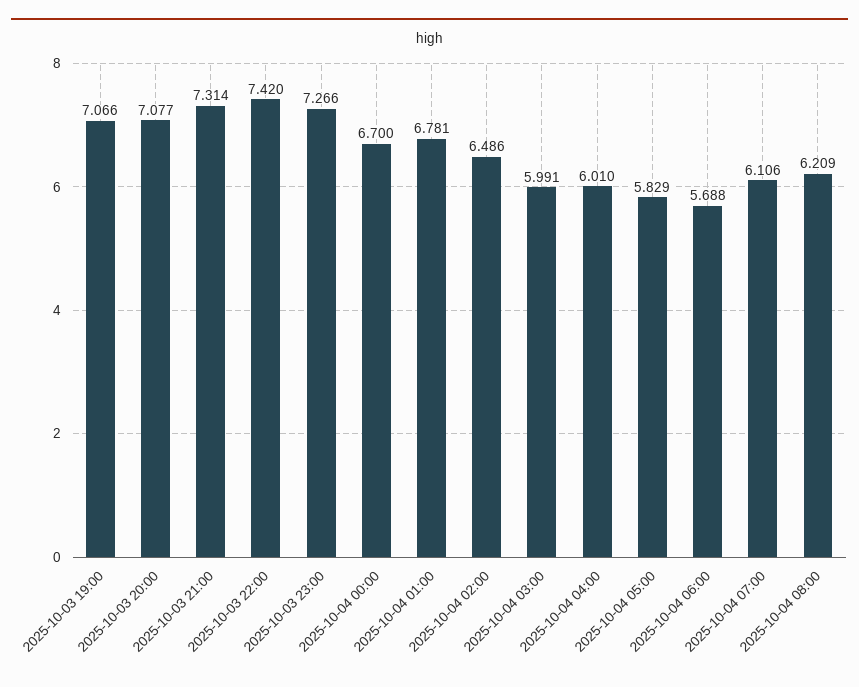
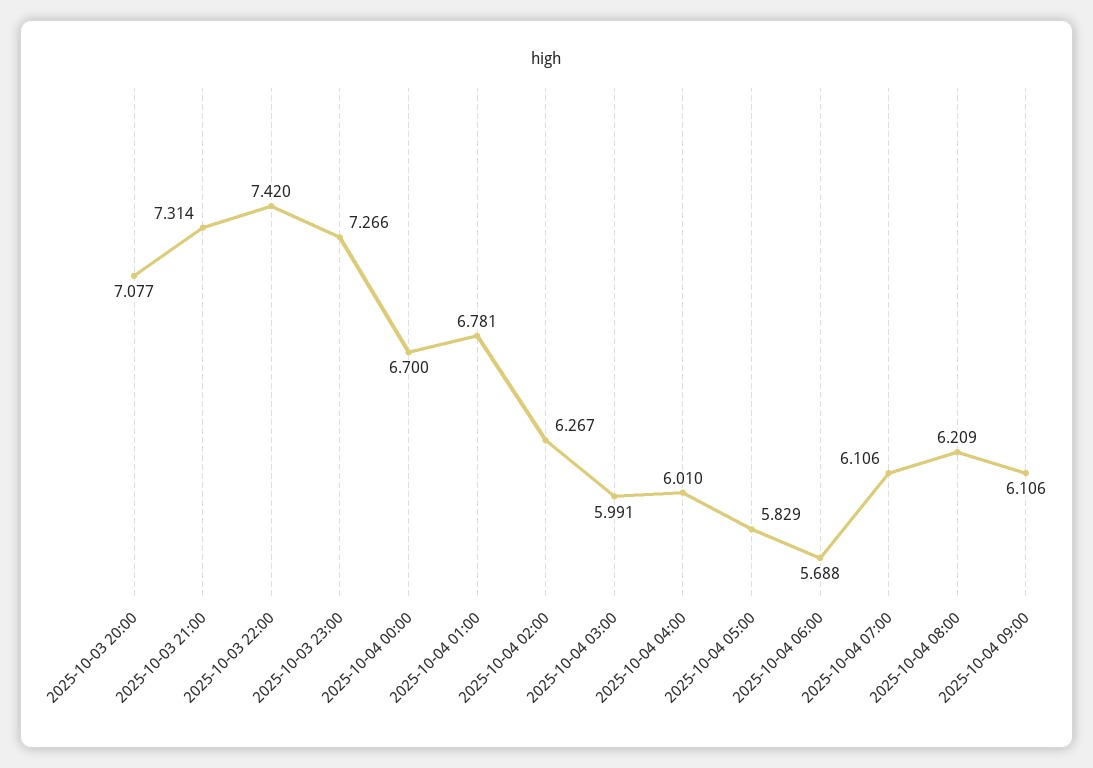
2025-10-03 19:00: 7.066 -> none
2025-10-04 02:00: 6.486 -> 6.267
2025-10-04 09:00: none -> 6.106

